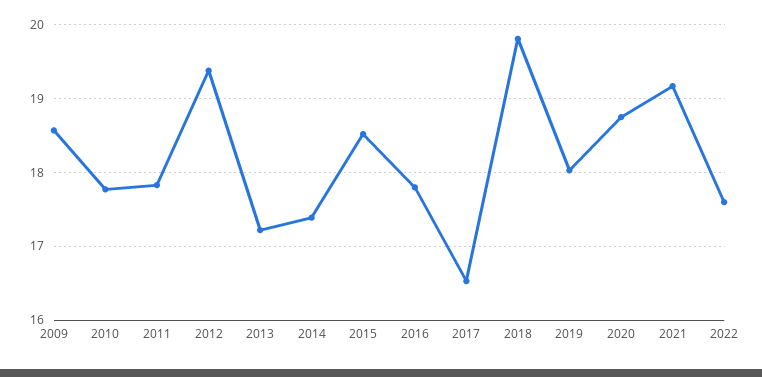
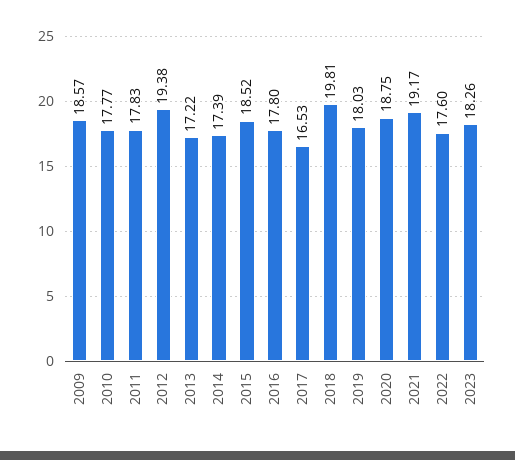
2023: none -> 18.26

